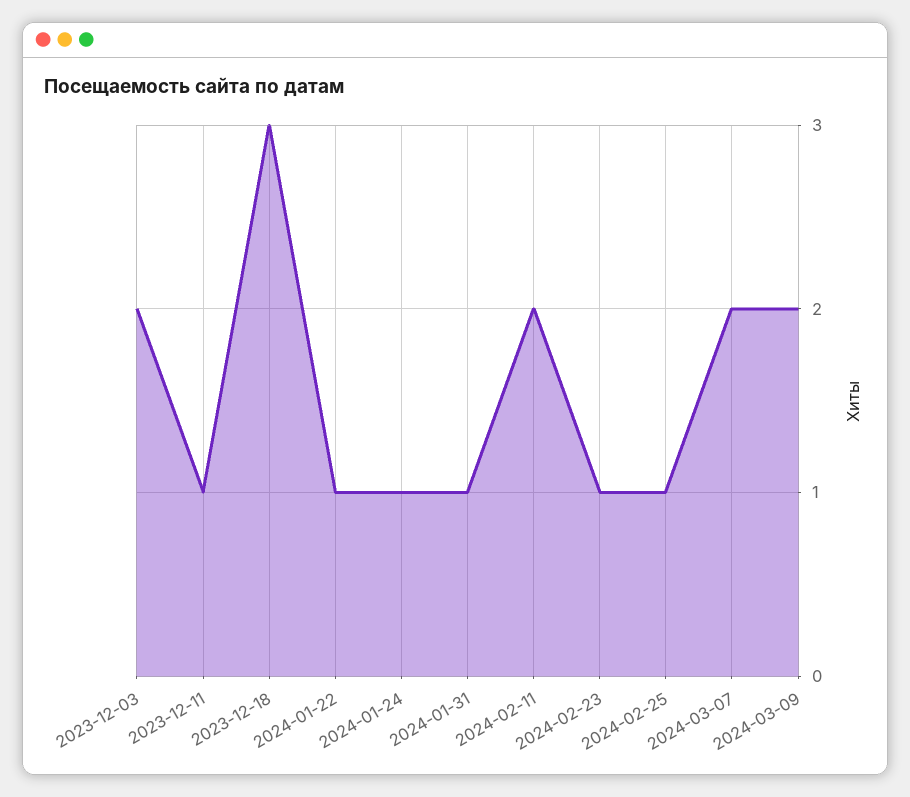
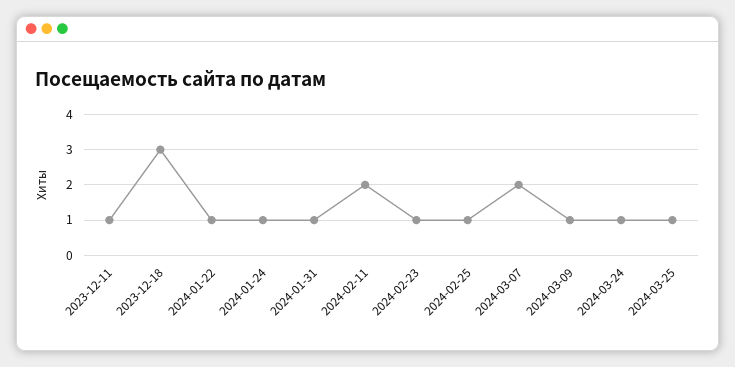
2023-12-03: 2 -> none
2024-03-09: 2 -> 1
2024-03-24: none -> 1
2024-03-25: none -> 1

